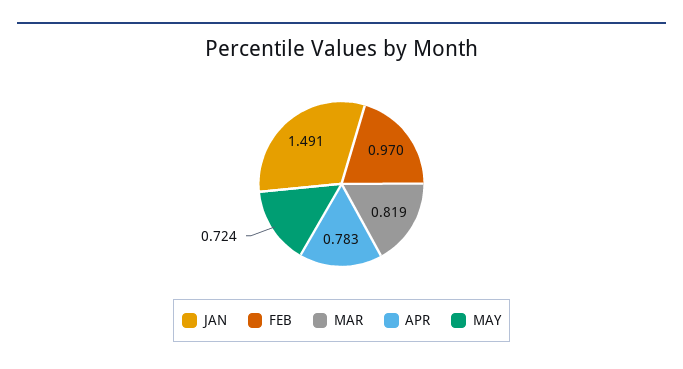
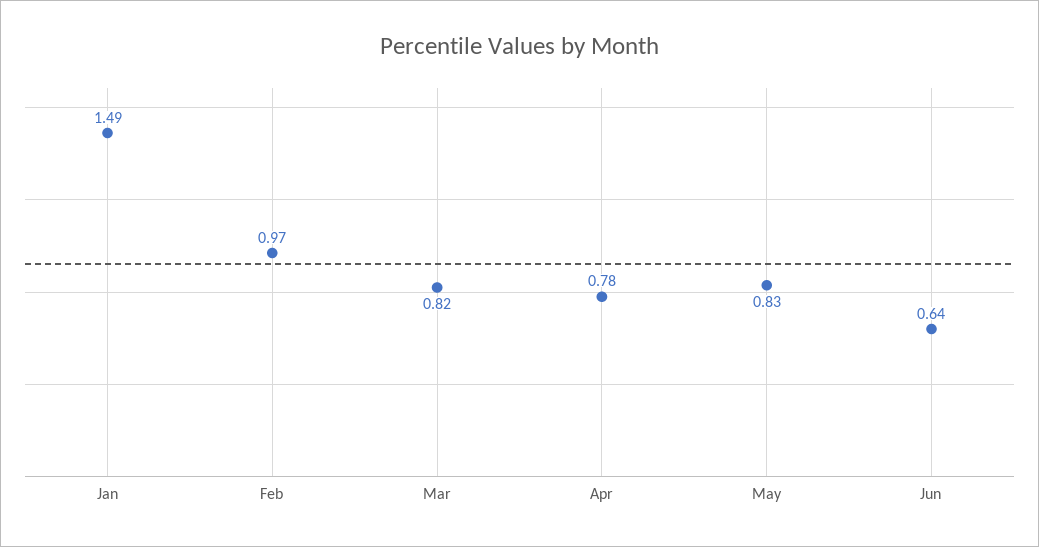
MAY: 0.724 -> 0.83
Jun: none -> 0.64

